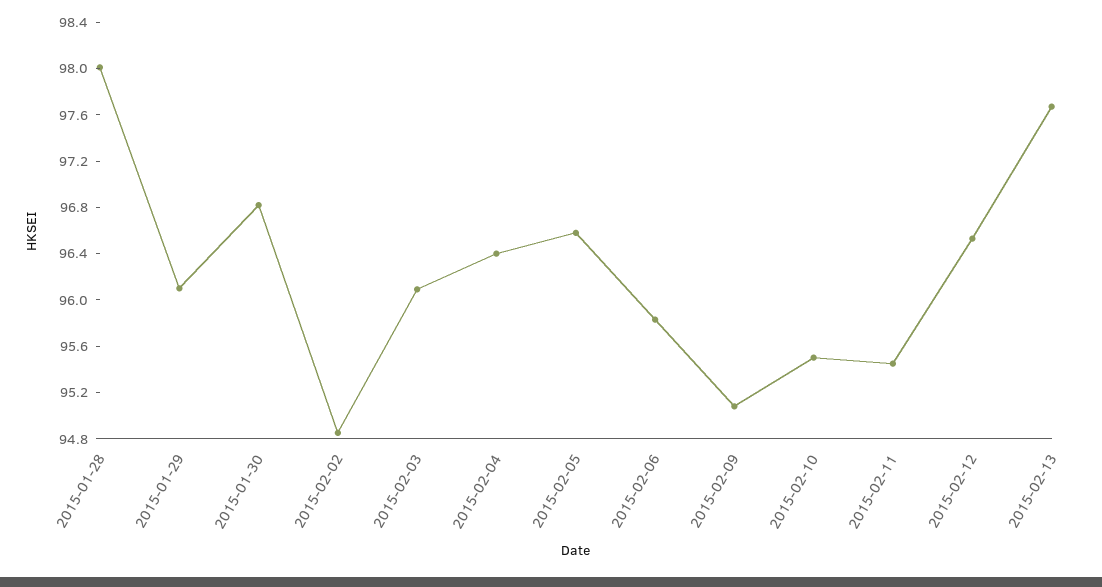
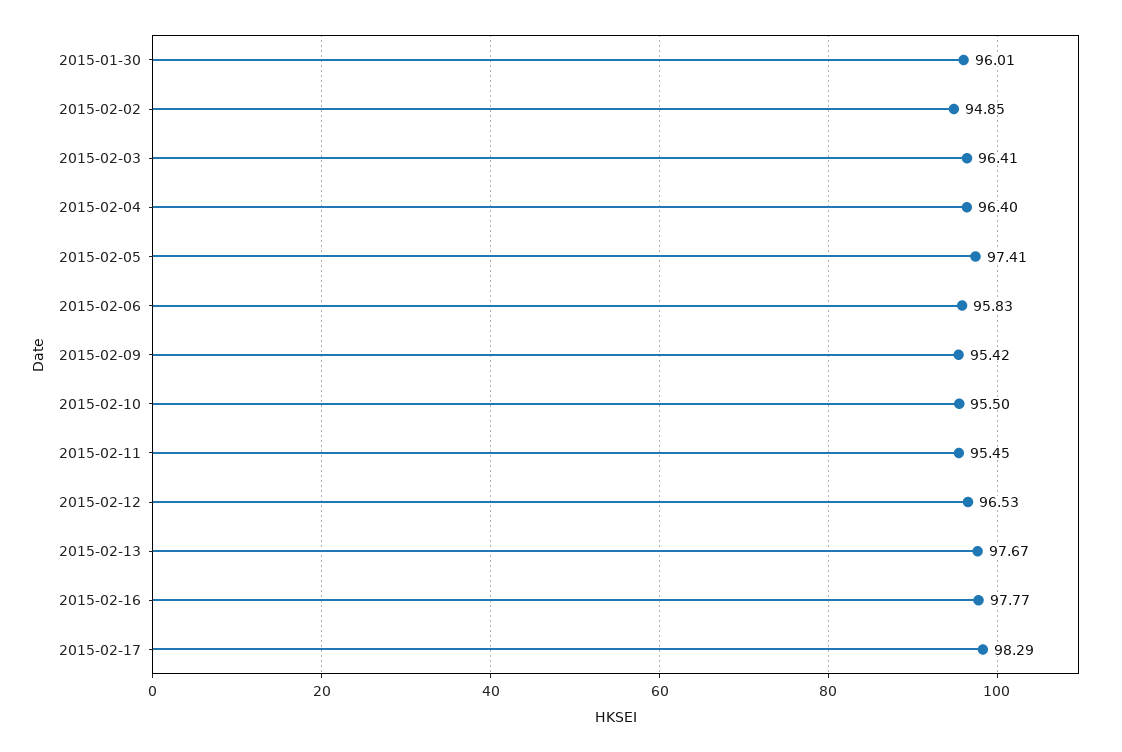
2015-01-28: 98 -> none
2015-01-29: 96.1 -> none
2015-01-30: 96.8 -> 96.01
2015-02-03: 96.1 -> 96.41
2015-02-05: 96.6 -> 97.41
2015-02-09: 95.1 -> 95.42
2015-02-16: none -> 97.77
2015-02-17: none -> 98.29

